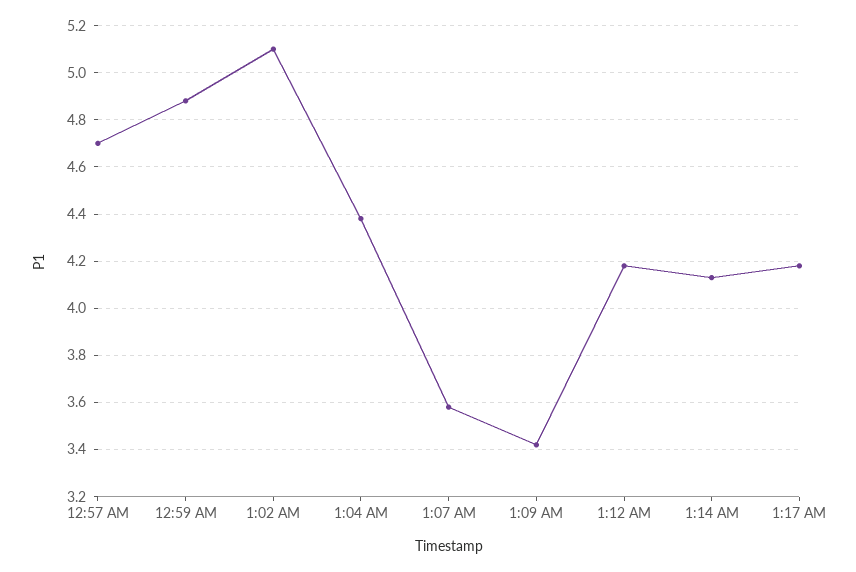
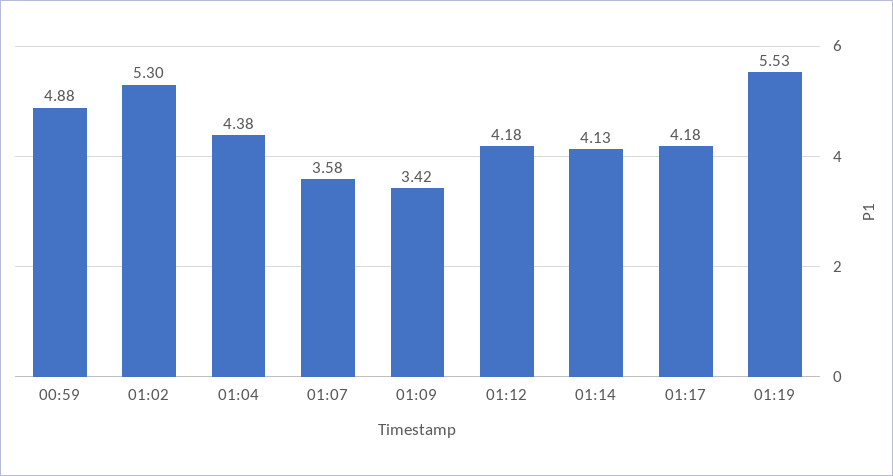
12:57 AM: 4.7 -> none
1:02 AM: 5.1 -> 5.3
01:19: none -> 5.53

